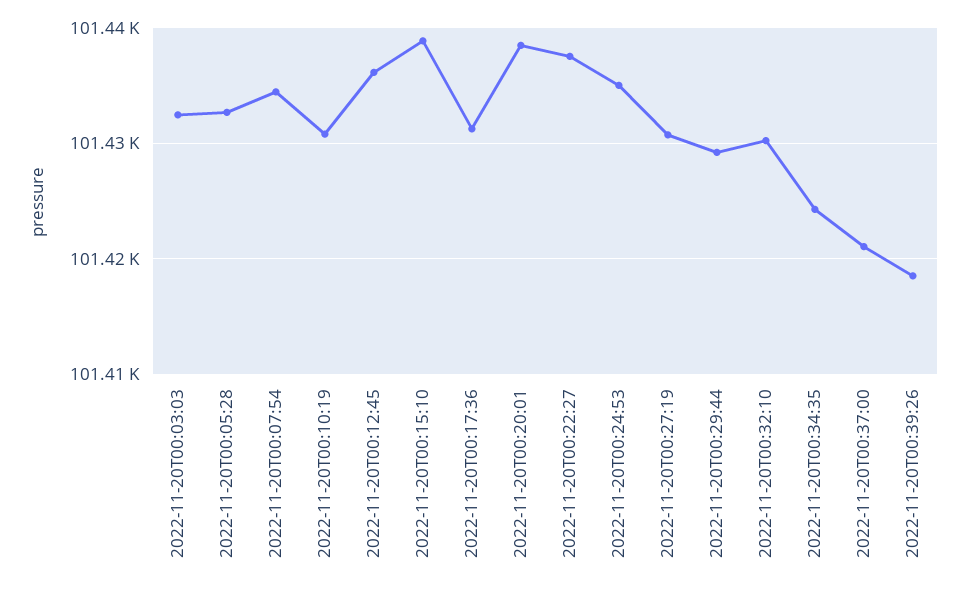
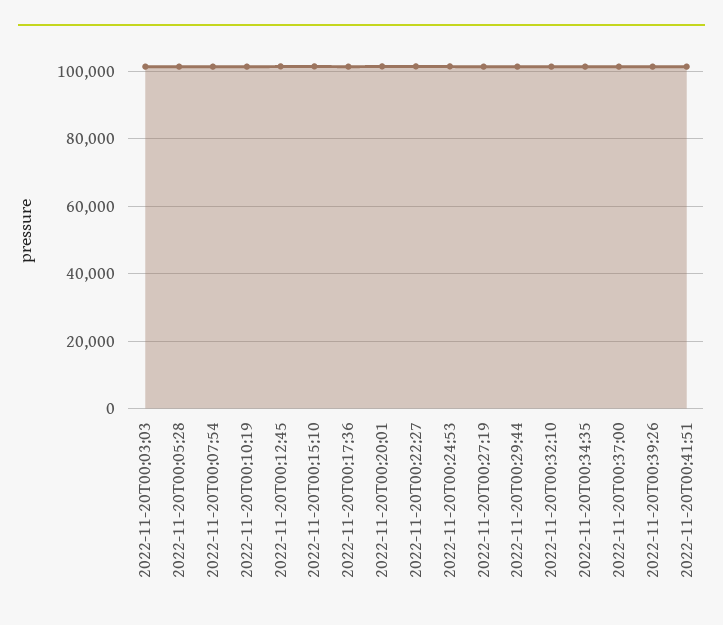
2022-11-20T00:41:51: none -> 102000

